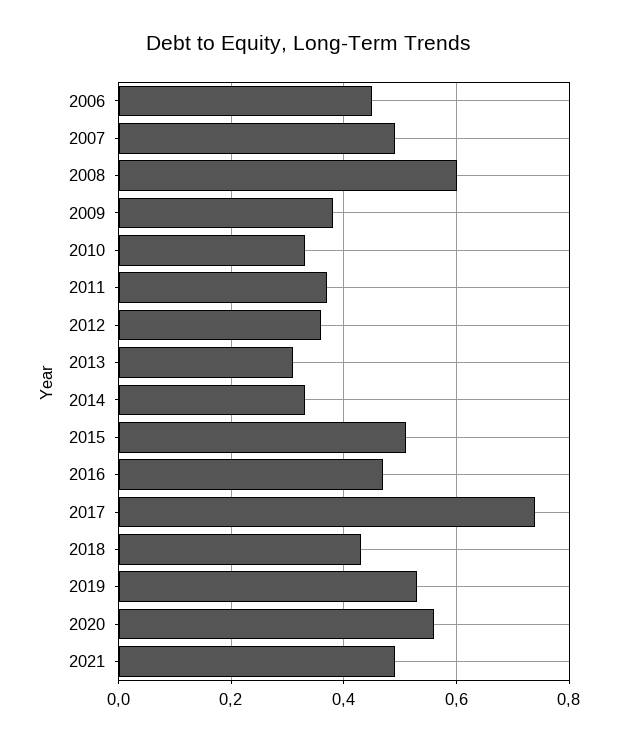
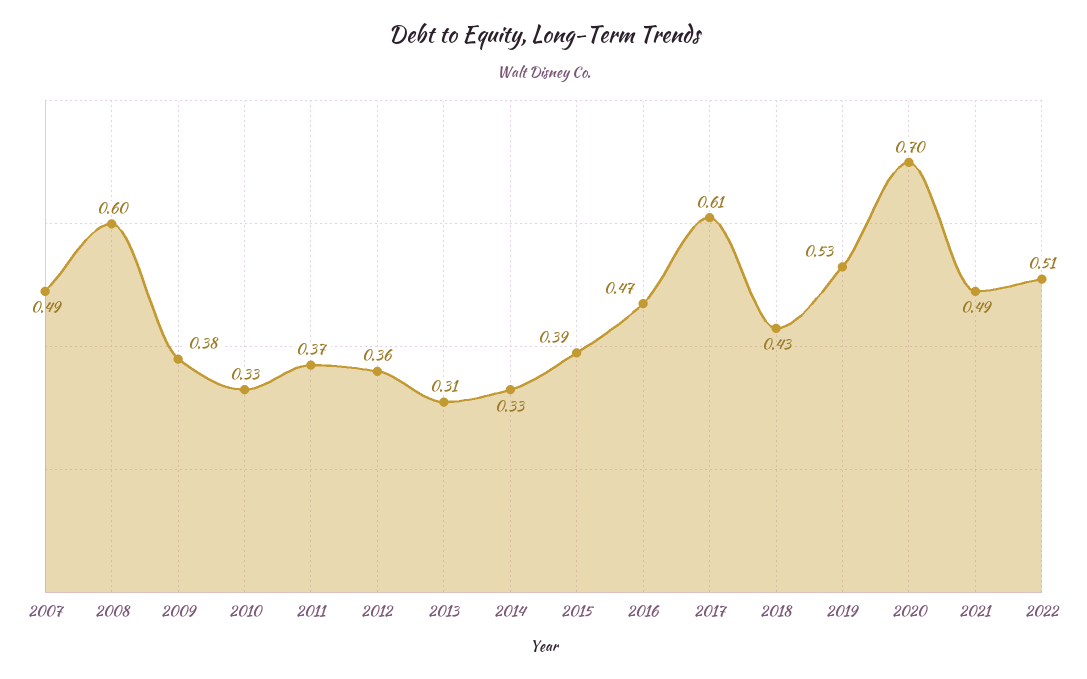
2006: 0.45 -> none
2015: 0.5 -> 0.39
2017: 0.75 -> 0.61
2020: 0.55 -> 0.7
2022: none -> 0.51

